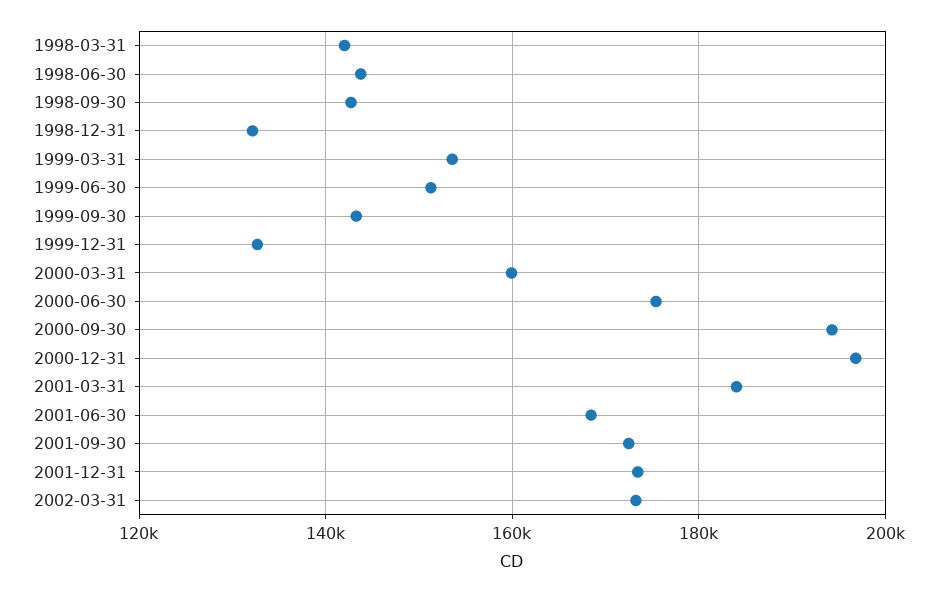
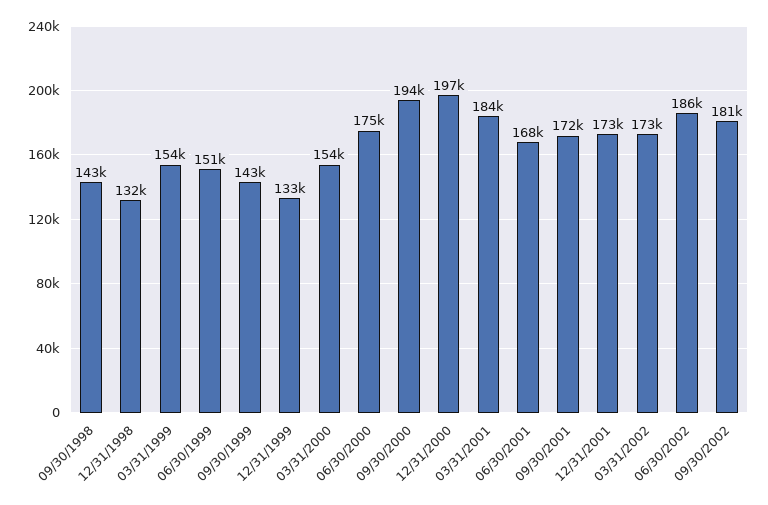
1998-03-31: 142000 -> none
1998-06-30: 144000 -> none
2000-03-31: 160000 -> 154000
06/30/2002: none -> 186000
09/30/2002: none -> 181000

